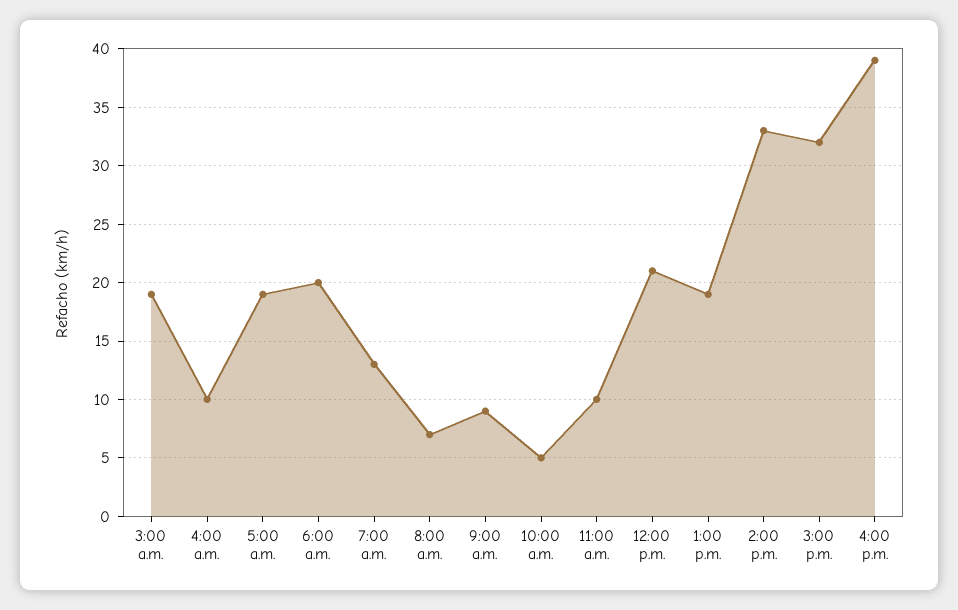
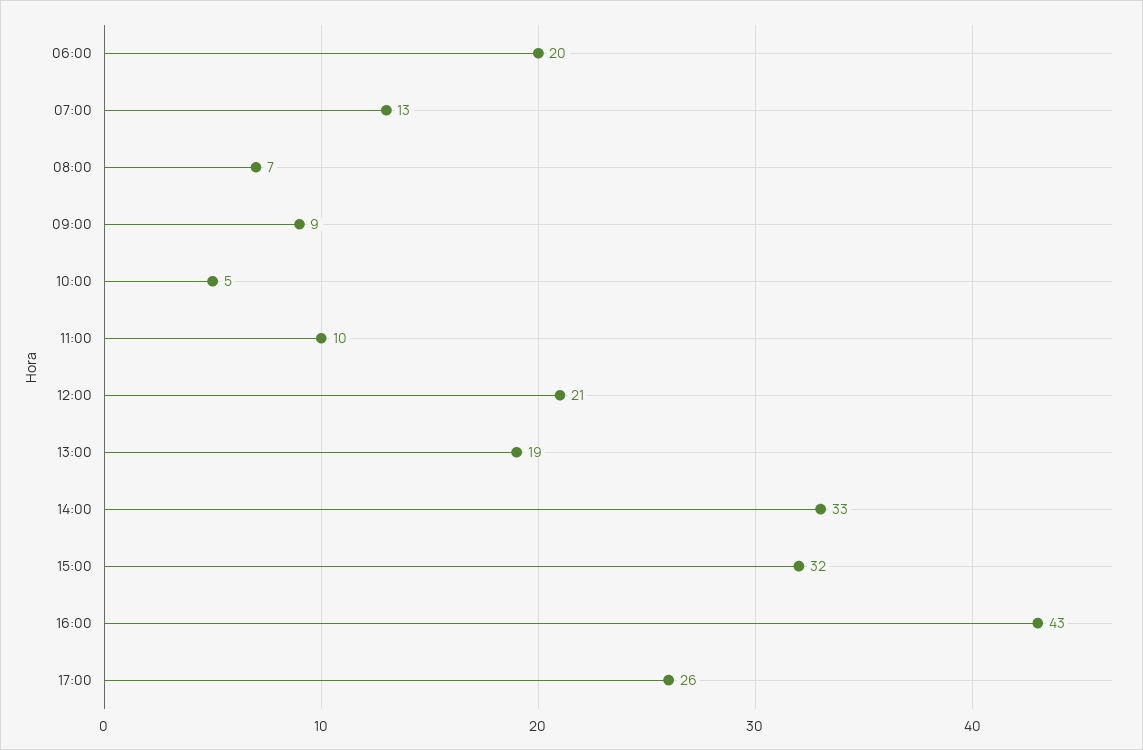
3:00 a.m.: 19 -> none
4:00 a.m.: 10 -> none
5:00 a.m.: 19 -> none
4:00 p.m.: 39 -> 43
17:00: none -> 26

